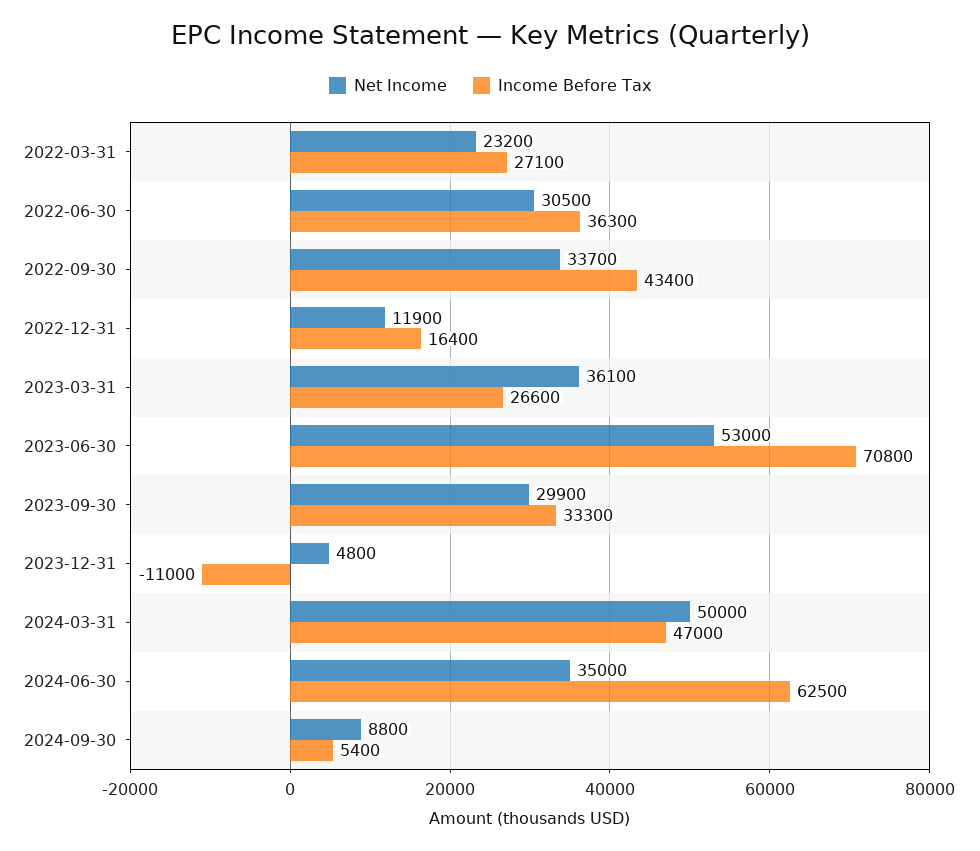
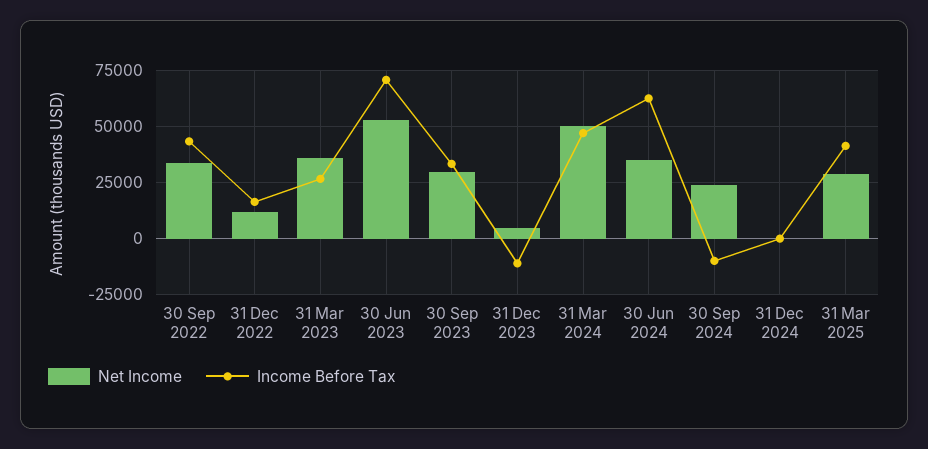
Net Income, 2022-03-31: 23200 -> none
Income Before Tax, 2022-03-31: 27100 -> none
Net Income, 2022-06-30: 30500 -> none
Income Before Tax, 2022-06-30: 36300 -> none
Net Income, 2024-09-30: 8800 -> 25000
Income Before Tax, 2024-09-30: 5400 -> -10000
Net Income, 31 Dec 2024: none -> 0
Income Before Tax, 31 Dec 2024: none -> 0
Net Income, 31 Mar 2025: none -> 30000
Income Before Tax, 31 Mar 2025: none -> 40000

